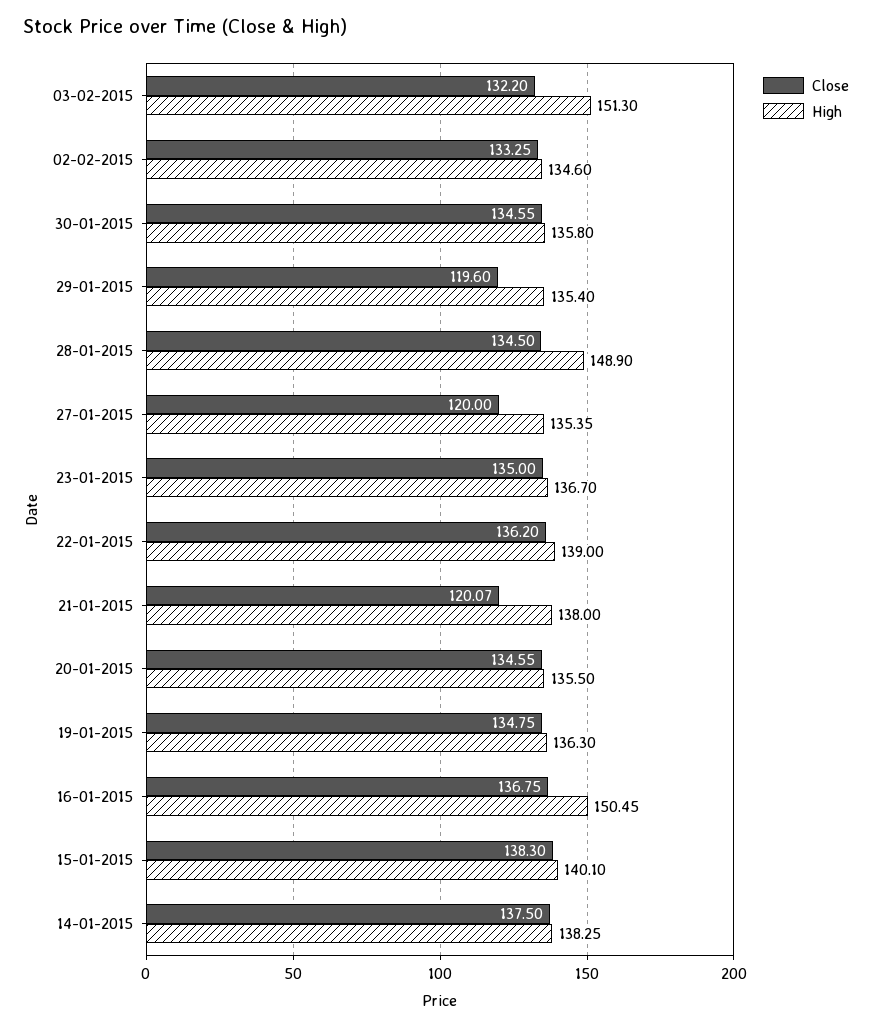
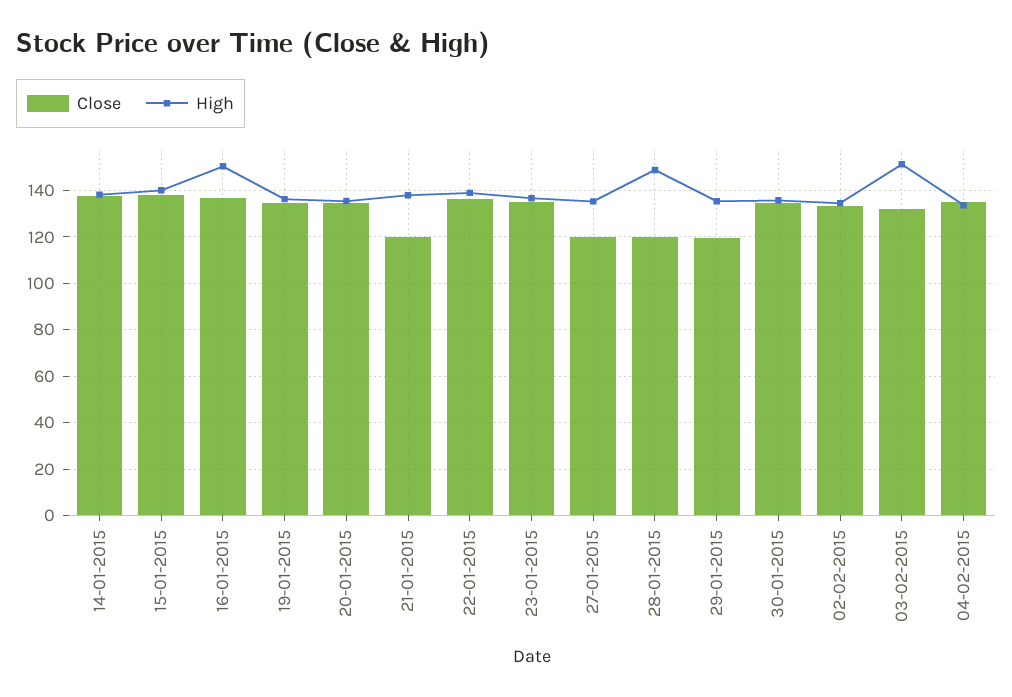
Close, 28-01-2015: 134.5 -> 120
Close, 04-02-2015: none -> 135
High, 04-02-2015: none -> 135

